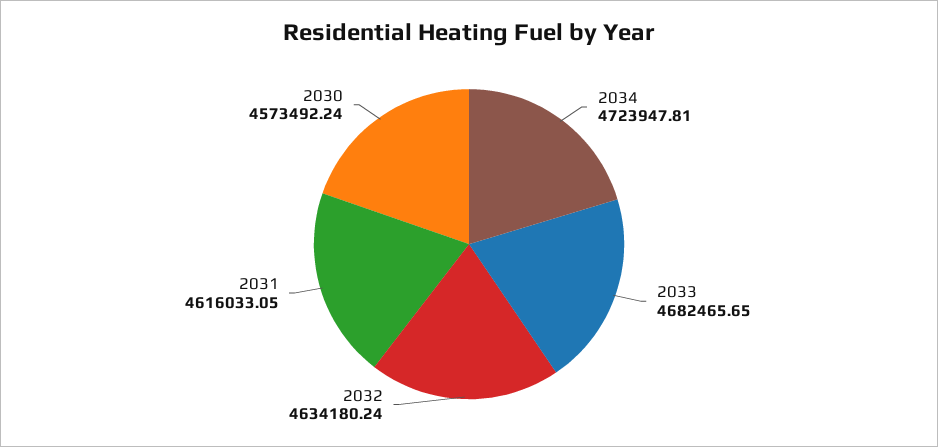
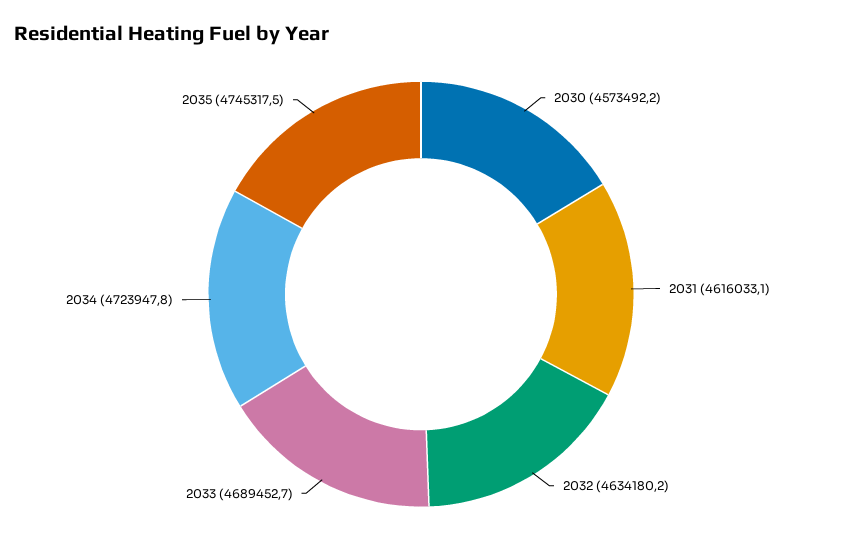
2033: 4682465.65 -> 4689452.7
2035: none -> 4745317.5

